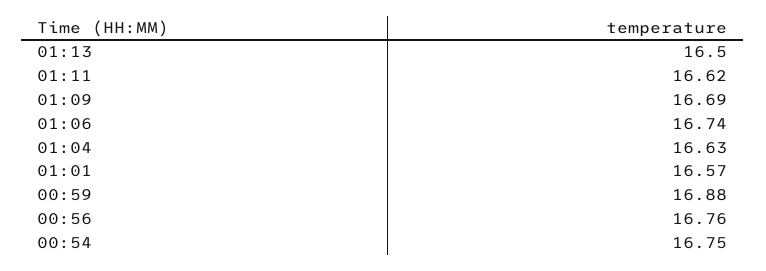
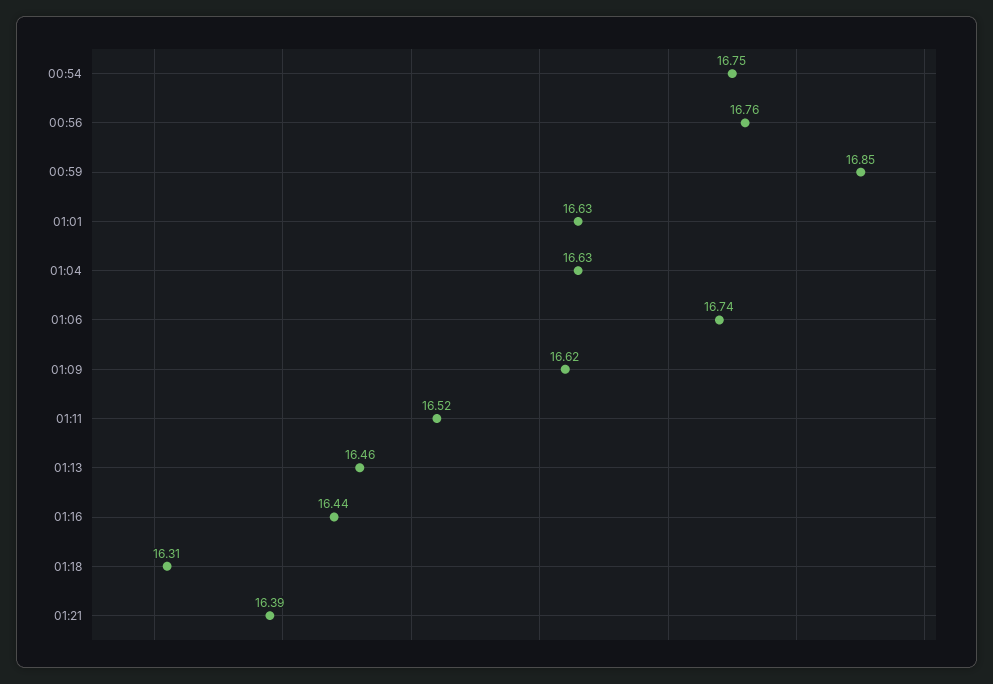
01:13: 16.5 -> 16.46
01:11: 16.62 -> 16.52
01:09: 16.69 -> 16.62
01:01: 16.57 -> 16.63
00:59: 16.88 -> 16.85
01:16: none -> 16.44
01:18: none -> 16.31
01:21: none -> 16.39

